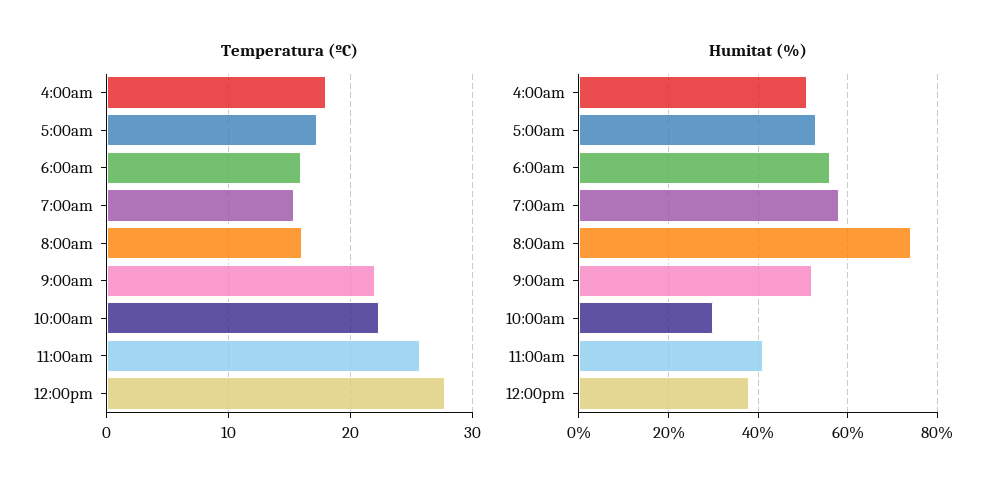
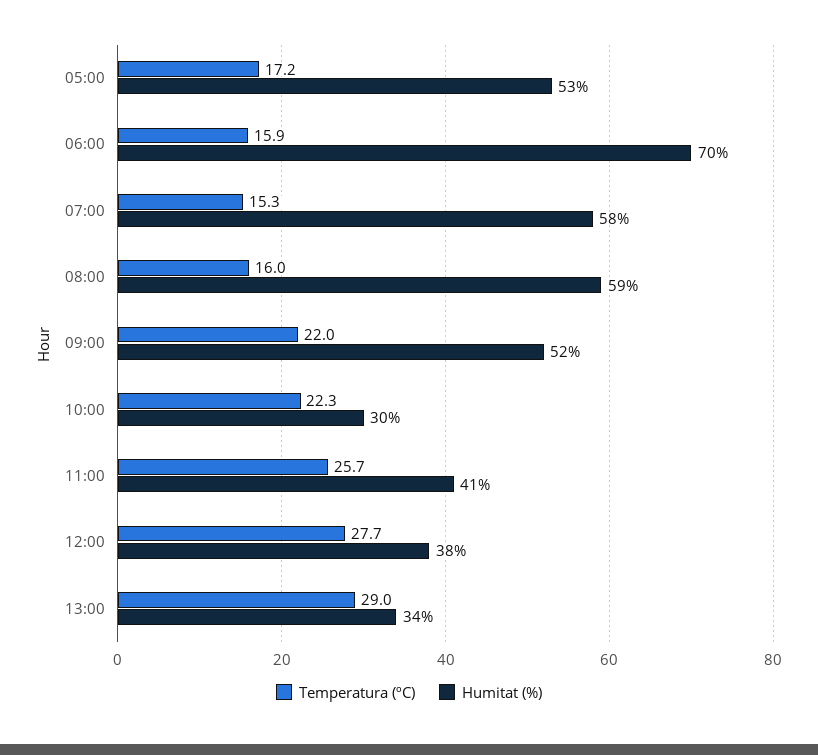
Temperatura (ºC), 4:00am: 18 -> none
Humitat (%), 4:00am: 50 -> none
Humitat (%), 6:00am: 55 -> 70
Humitat (%), 8:00am: 75 -> 59
Temperatura (ºC), 13:00: none -> 29
Humitat (%), 13:00: none -> 34

